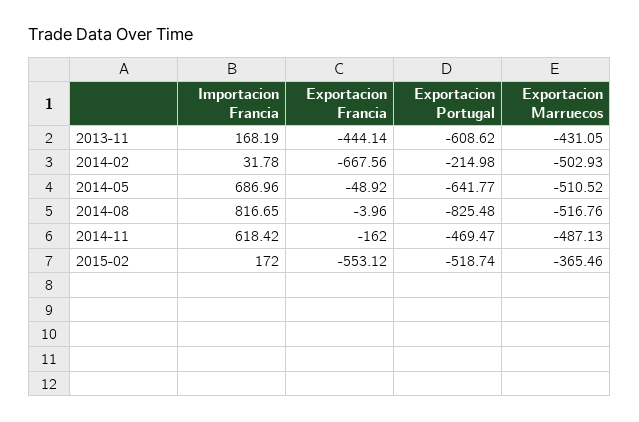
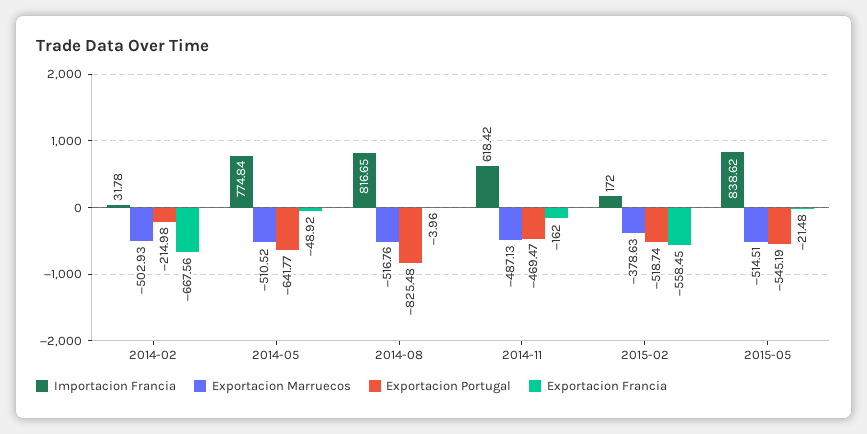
Importacion Francia, 2013-11: 168.19 -> none
Exportacion Francia, 2013-11: -444.14 -> none
Exportacion Portugal, 2013-11: -608.62 -> none
Exportacion Marruecos, 2013-11: -431.05 -> none
Importacion Francia, 2014-05: 686.96 -> 774.84
Exportacion Francia, 2015-02: -553.12 -> -558.45
Exportacion Marruecos, 2015-02: -365.46 -> -378.63
Importacion Francia, 2015-05: none -> 838.62
Exportacion Marruecos, 2015-05: none -> -514.51
Exportacion Portugal, 2015-05: none -> -545.19
Exportacion Francia, 2015-05: none -> -21.48

